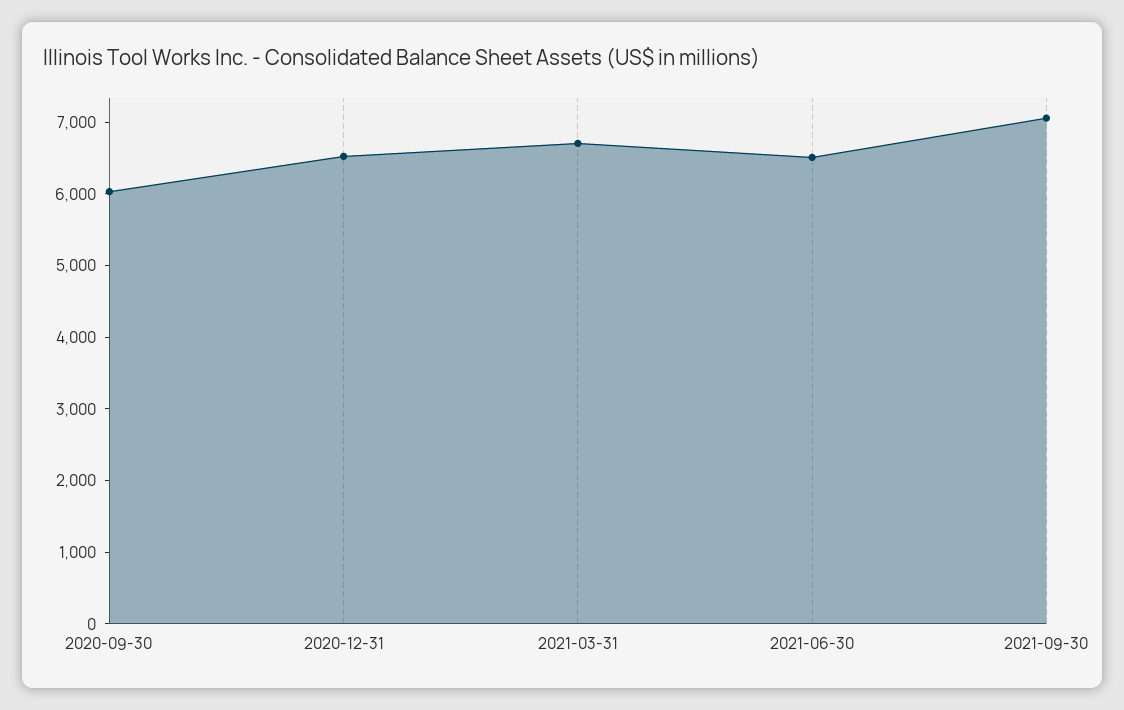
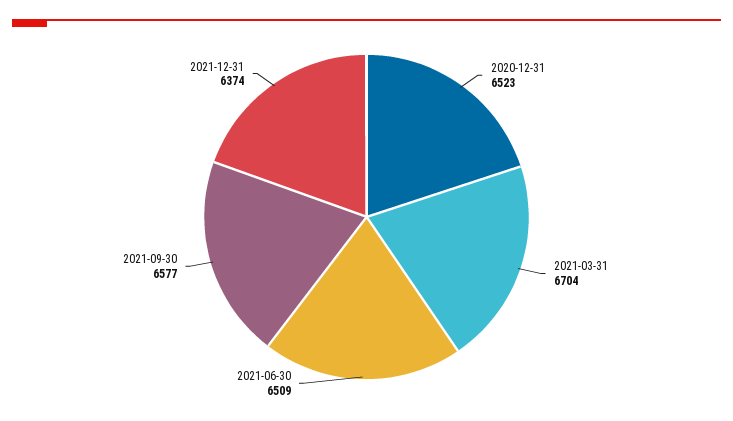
2020-09-30: 6000 -> none
2021-09-30: 7000 -> 6577
2021-12-31: none -> 6374

